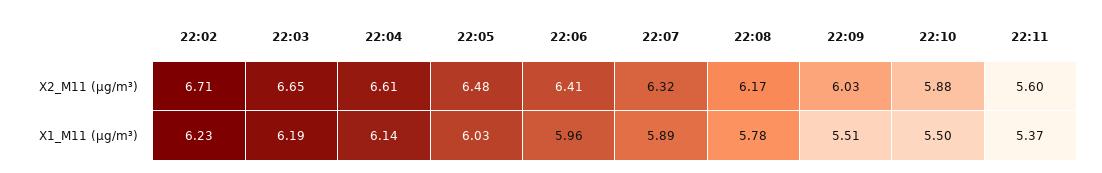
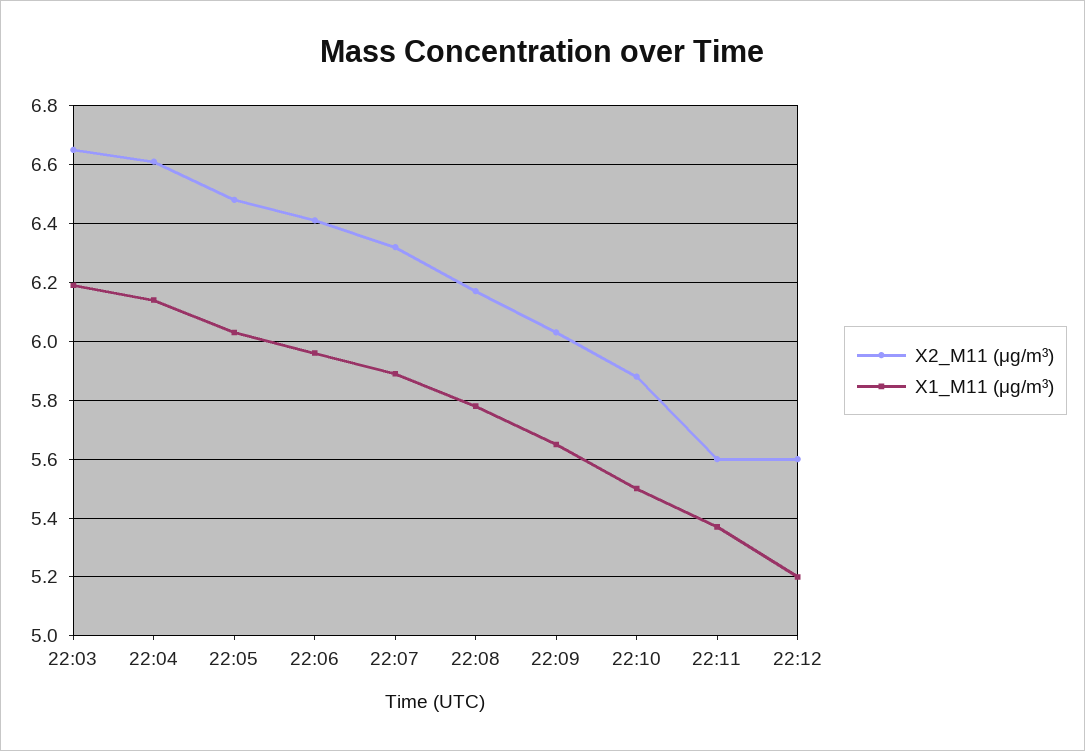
X2_M11 (μg/m³), 22:02: 6.71 -> none
X1_M11 (μg/m³), 22:02: 6.23 -> none
X1_M11 (μg/m³), 22:09: 5.51 -> 5.65
X2_M11 (μg/m³), 22:12: none -> 5.6
X1_M11 (μg/m³), 22:12: none -> 5.2

